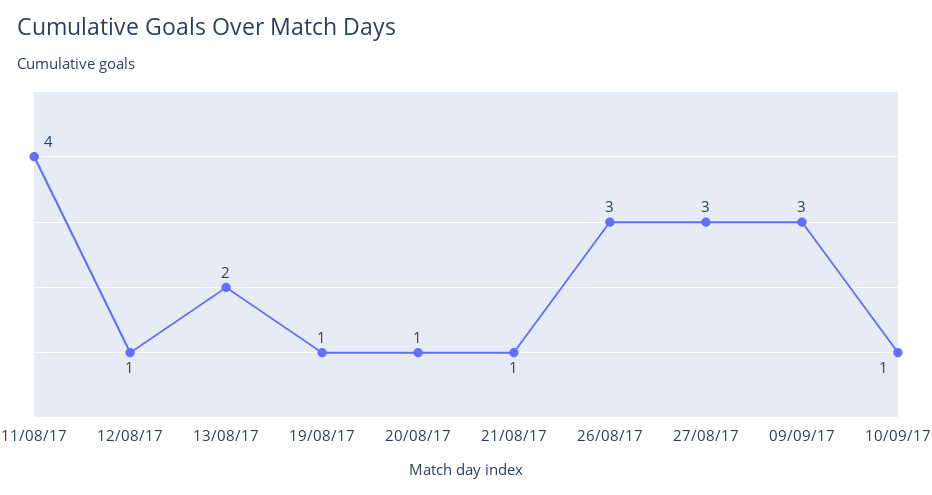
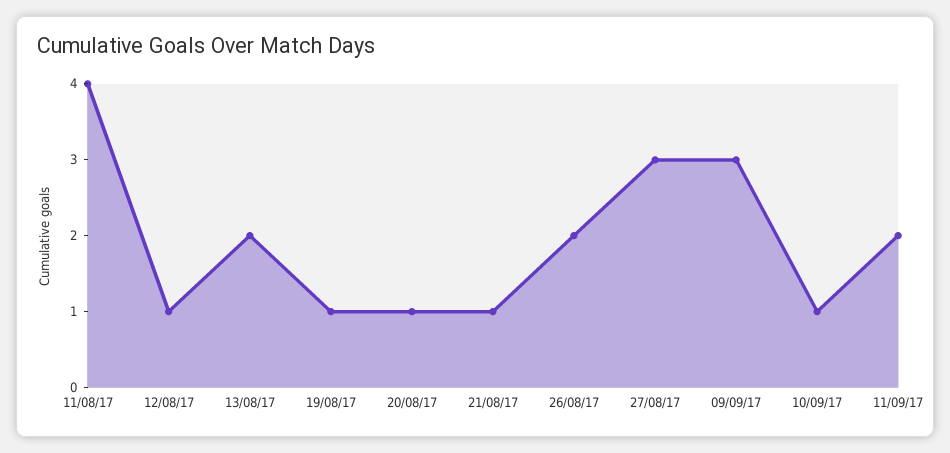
26/08/17: 3 -> 2
11/09/17: none -> 2

